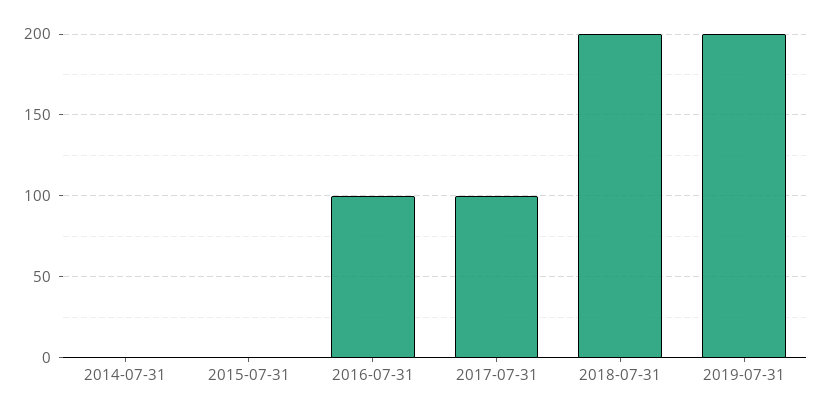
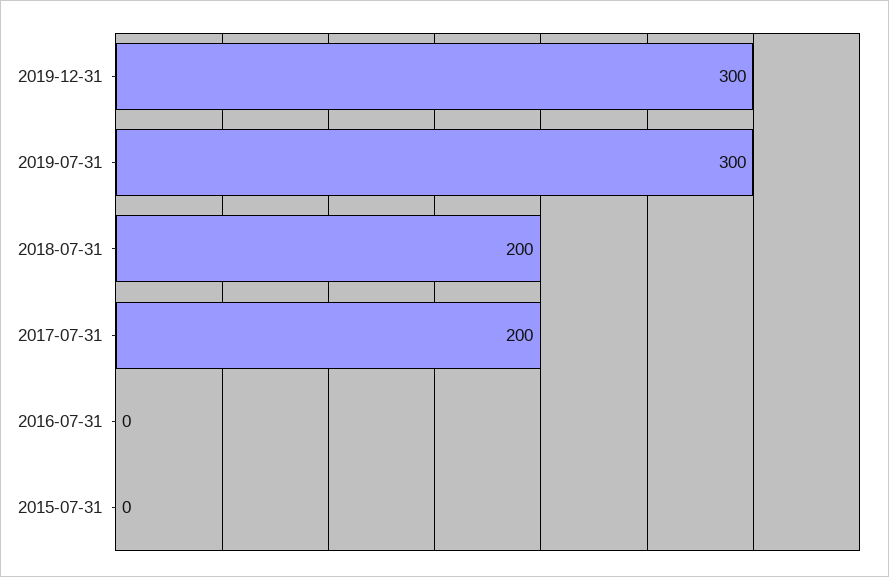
2014-07-31: 0 -> none
2016-07-31: 100 -> 0
2017-07-31: 100 -> 200
2019-07-31: 200 -> 300
2019-12-31: none -> 300

